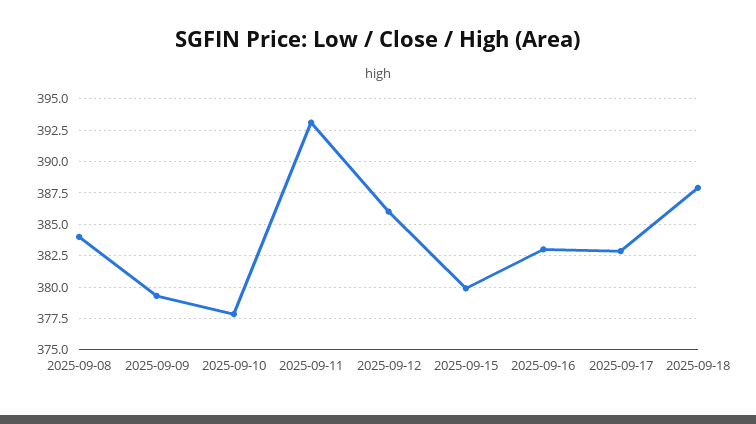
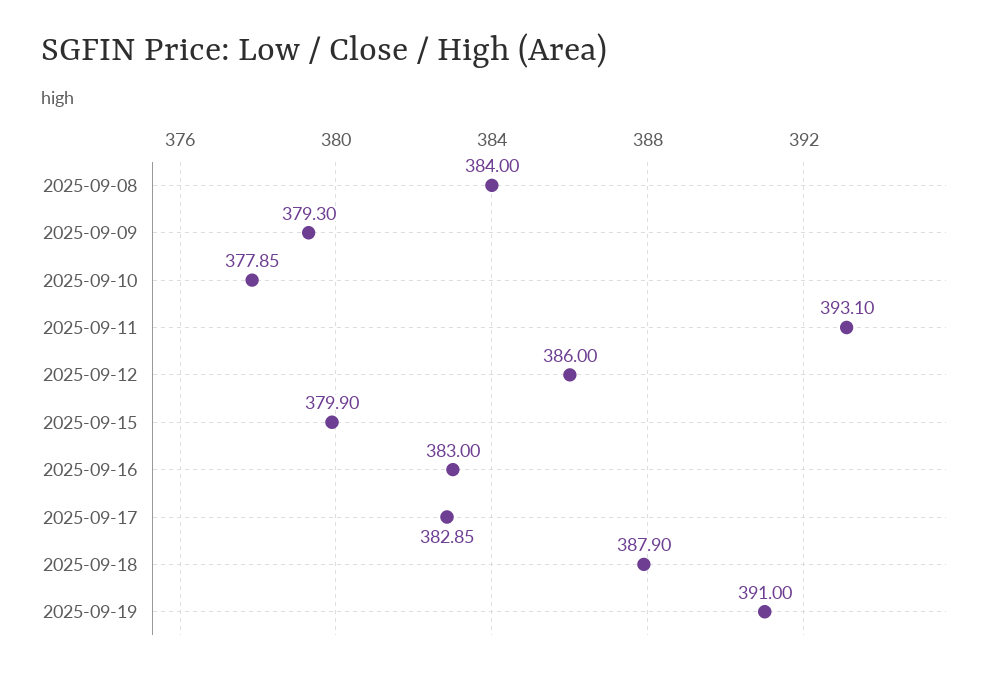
2025-09-19: none -> 391

